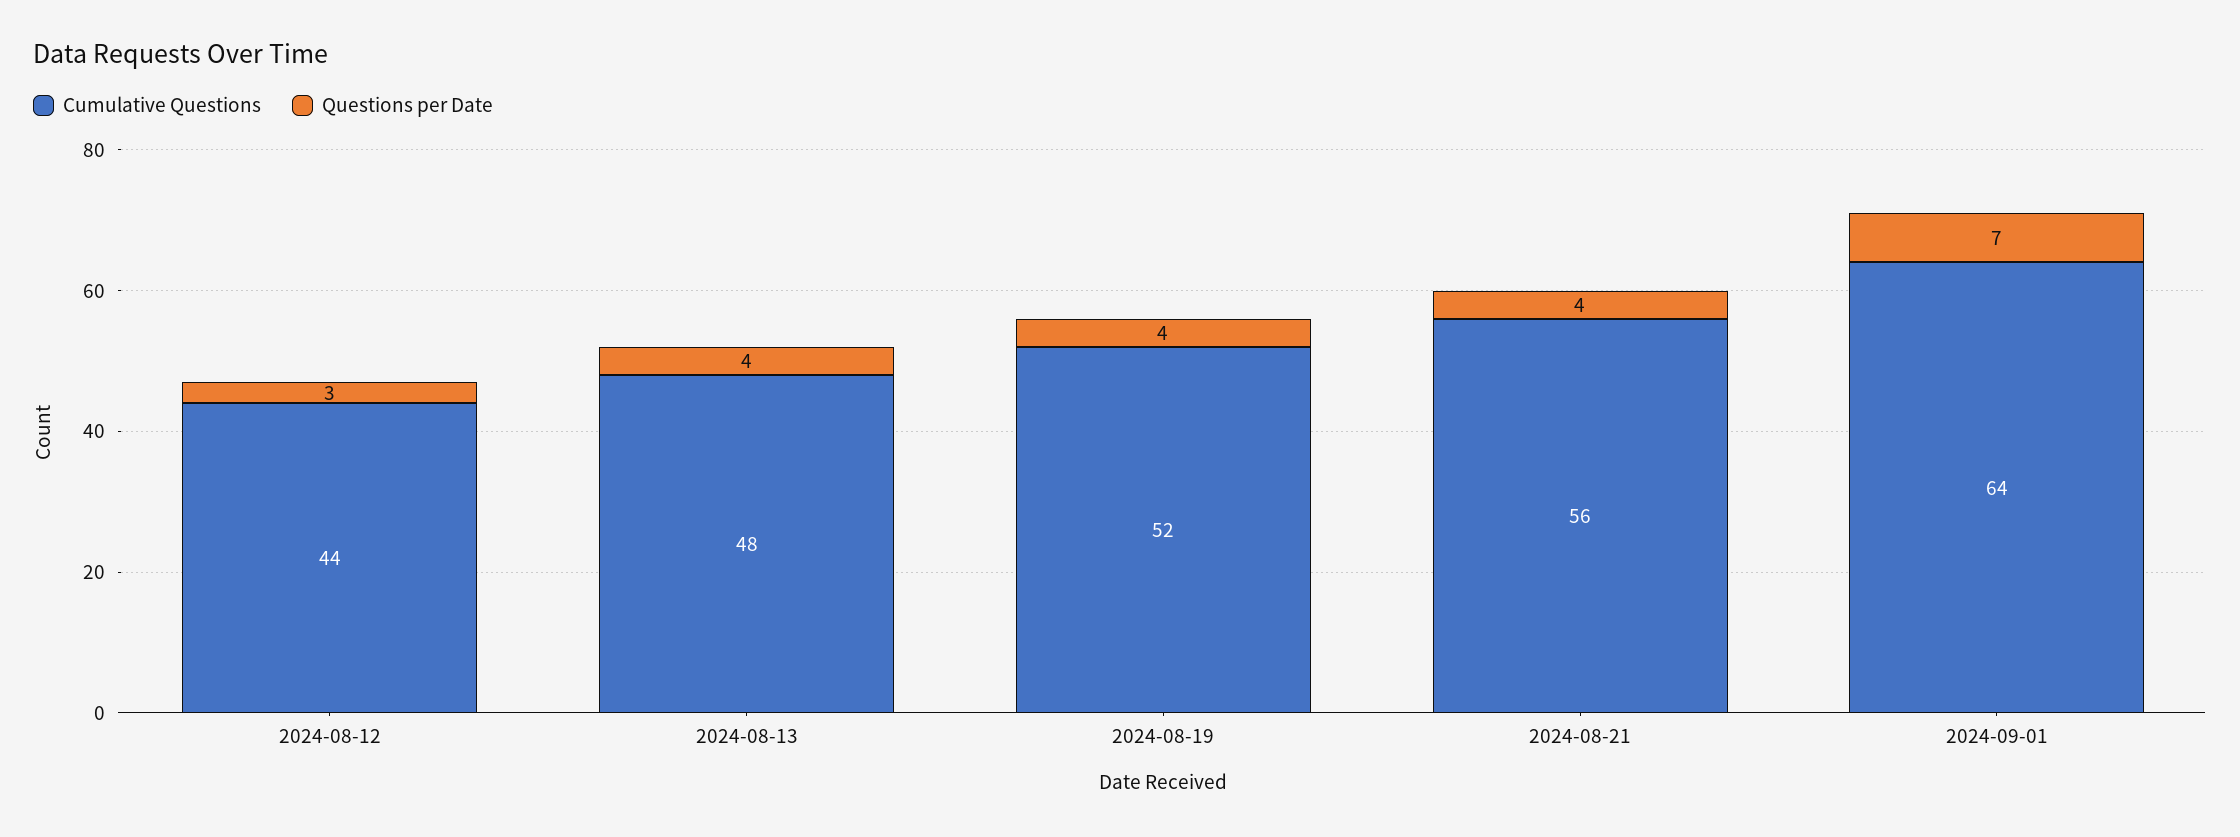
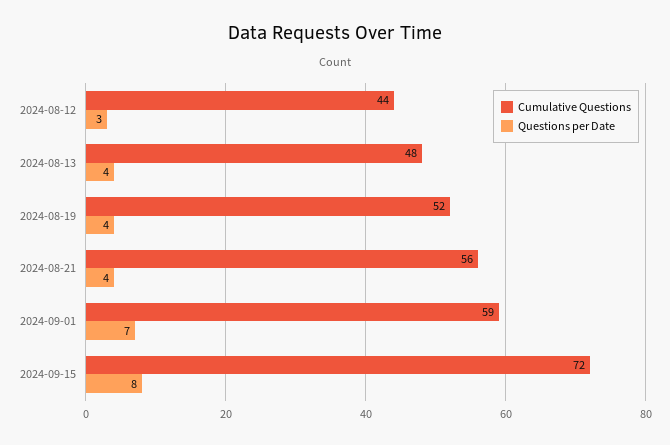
Cumulative Questions, 2024-09-01: 64 -> 59
Cumulative Questions, 2024-09-15: none -> 72
Questions per Date, 2024-09-15: none -> 8

